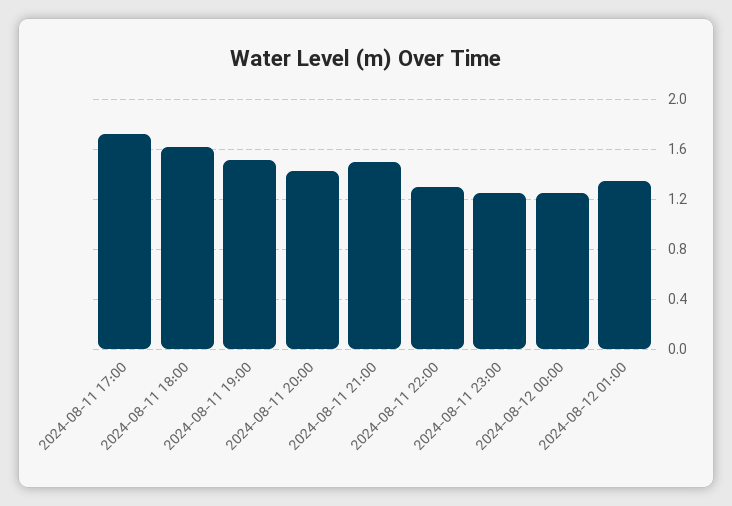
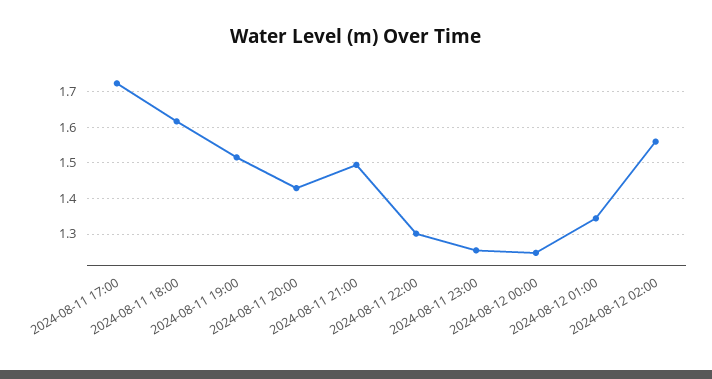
2024-08-12 02:00: none -> 1.56

